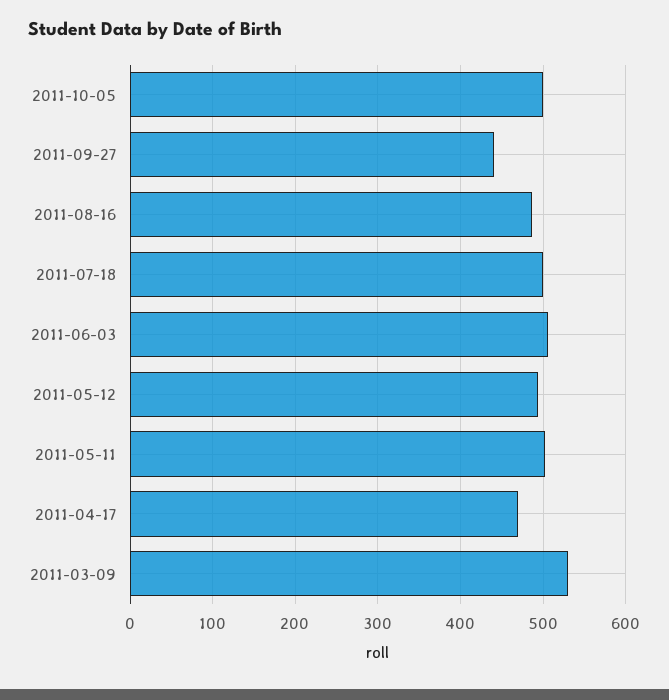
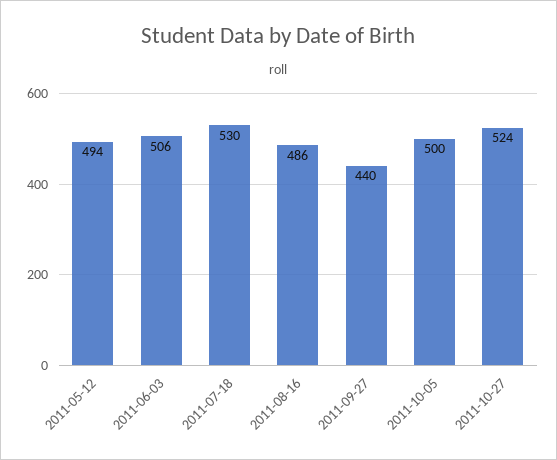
2011-07-18: 500 -> 530
2011-05-11: 500 -> none
2011-04-17: 470 -> none
2011-03-09: 530 -> none
2011-10-27: none -> 524

